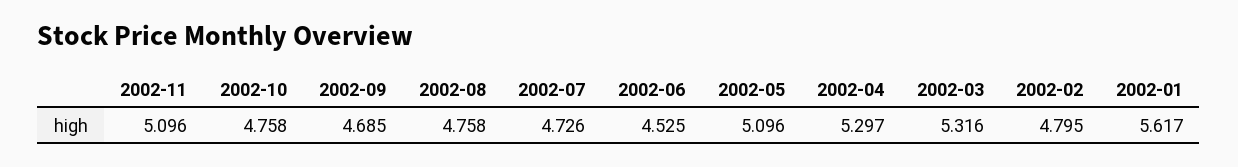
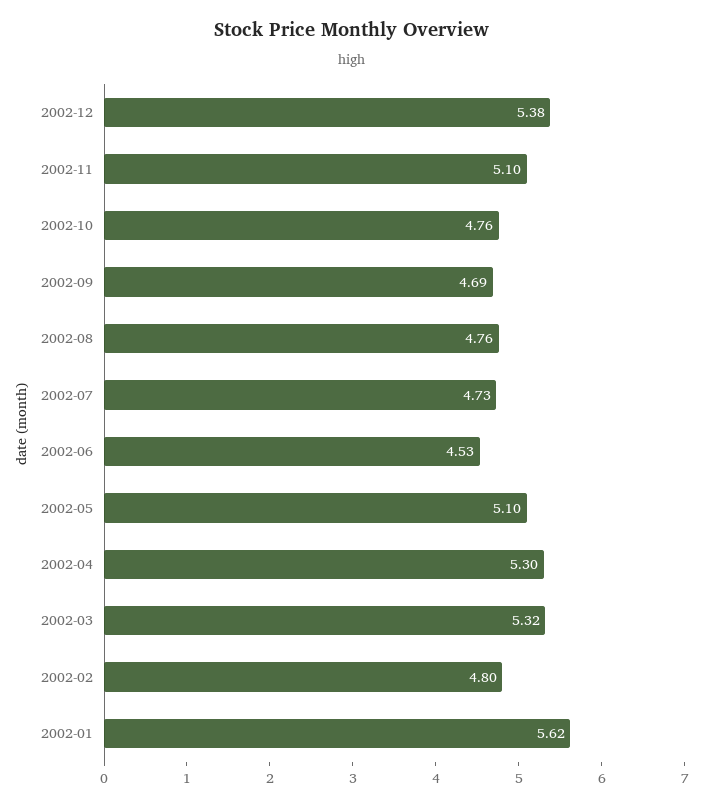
2002-12: none -> 5.38

